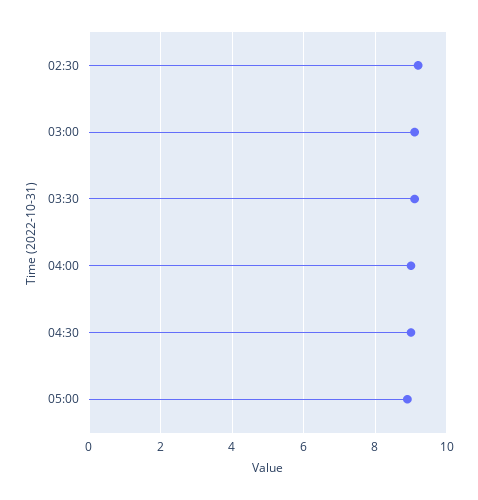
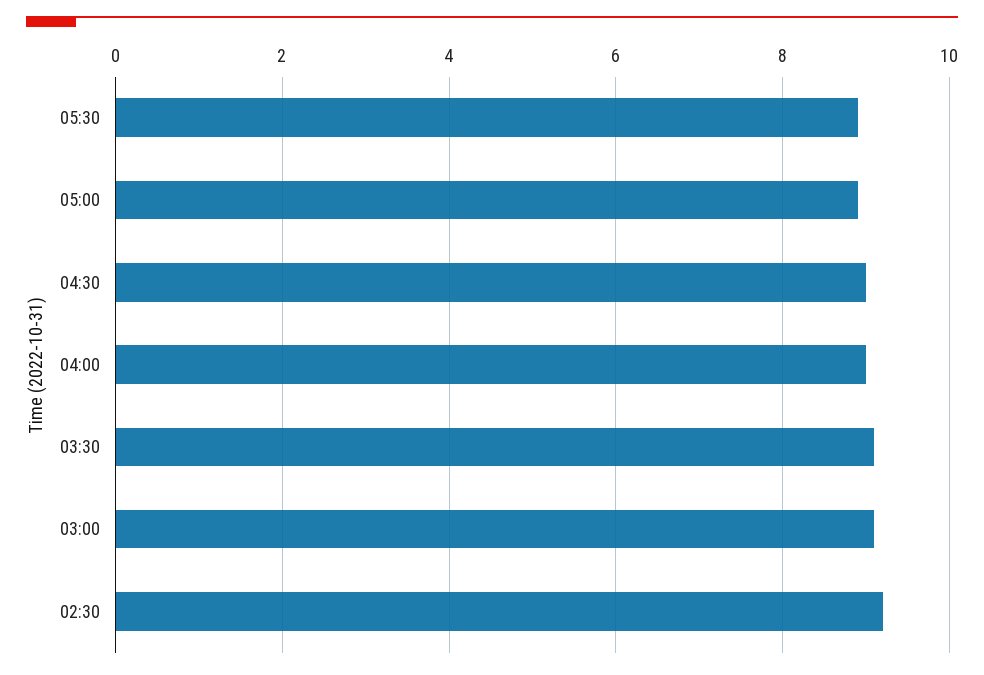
05:30: none -> 9

